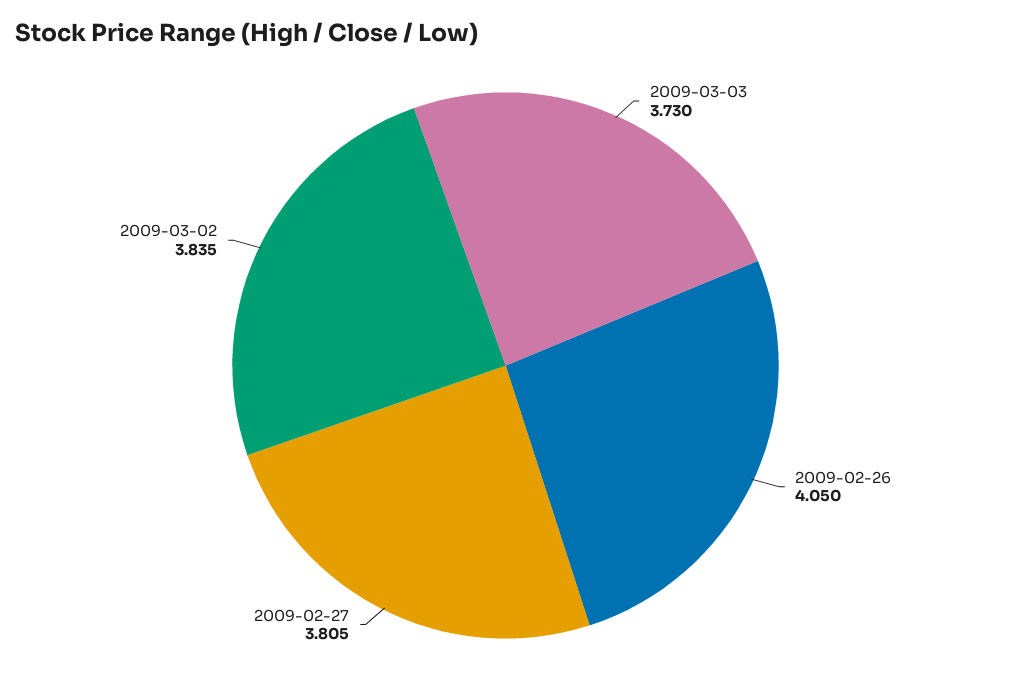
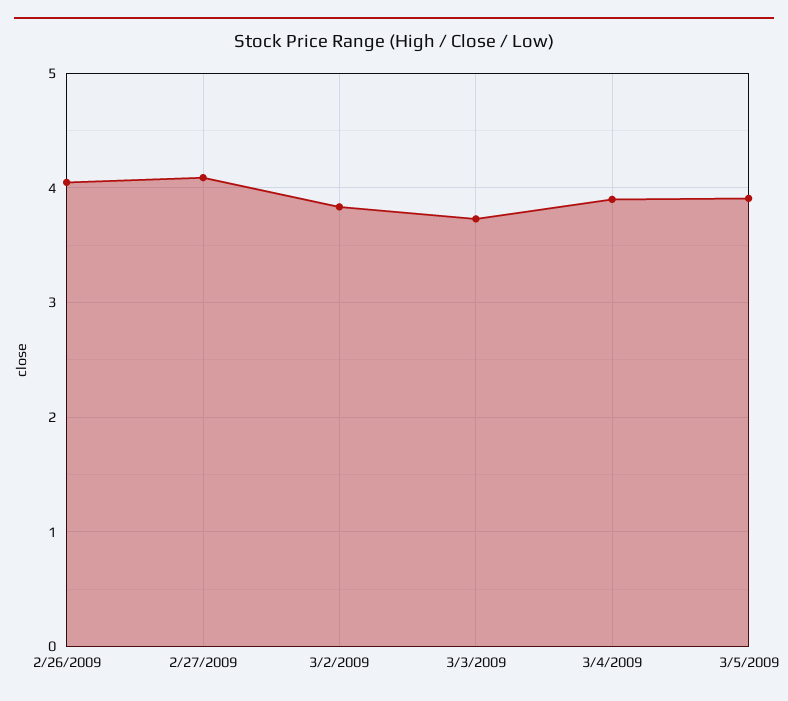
2009-02-27: 3.805 -> 4.1
3/4/2009: none -> 3.9
3/5/2009: none -> 3.9

